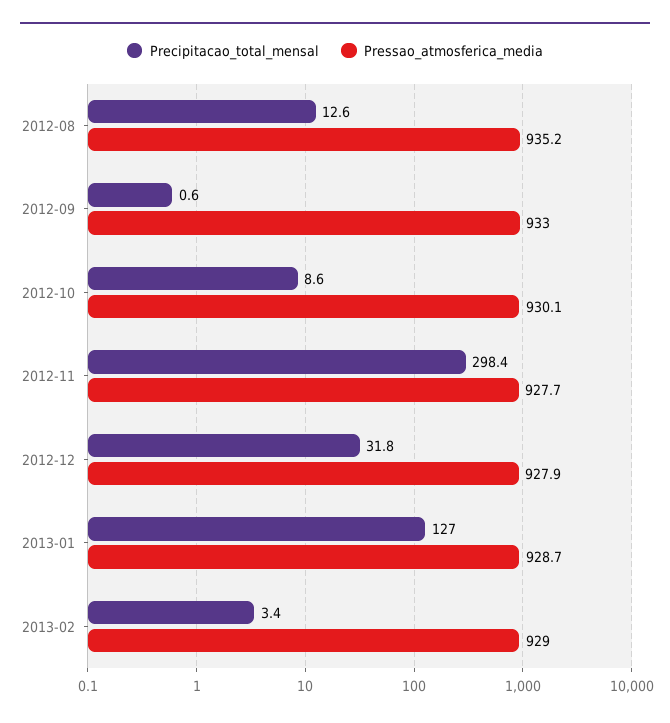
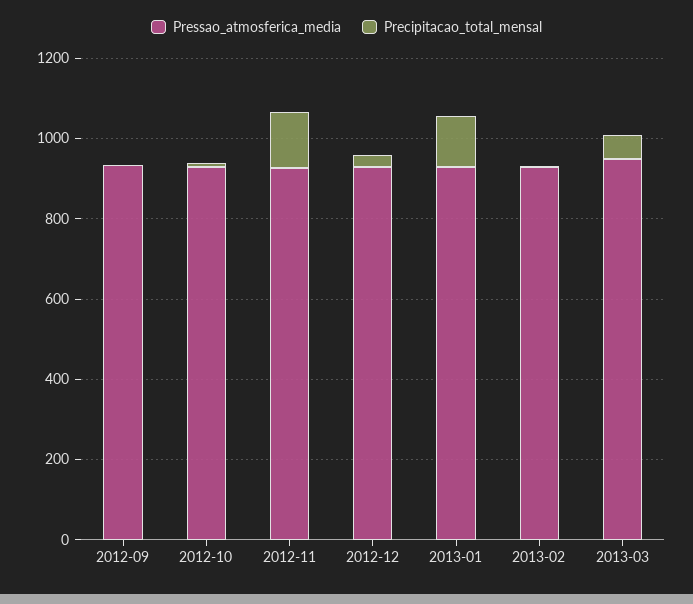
Precipitacao_total_mensal, 2012-08: 12.6 -> none
Pressao_atmosferica_media, 2012-08: 935.2 -> none
Precipitacao_total_mensal, 2012-11: 298.4 -> 150
Pressao_atmosferica_media, 2013-03: none -> 950
Precipitacao_total_mensal, 2013-03: none -> 50

